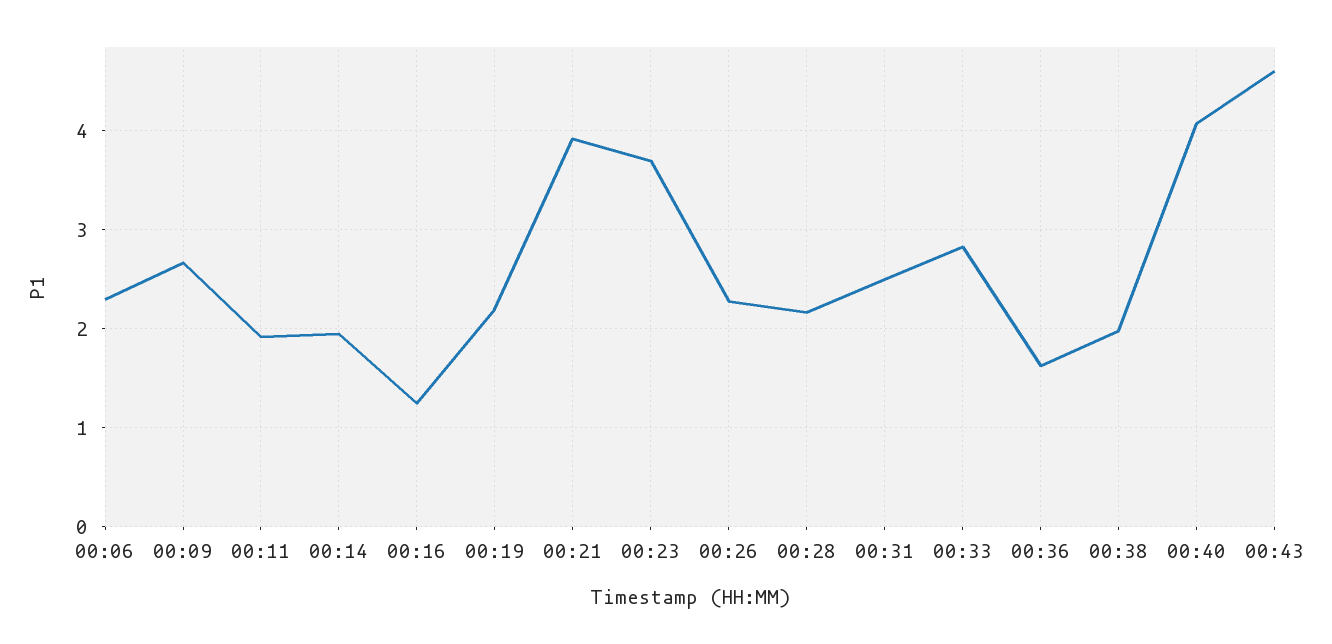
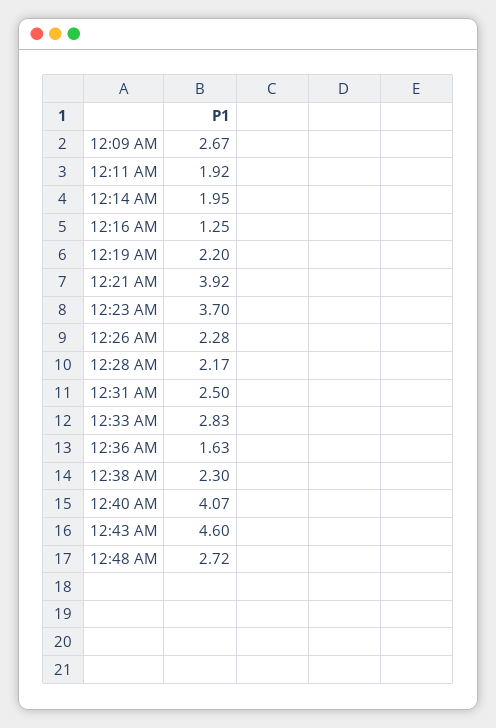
00:06: 2.3 -> none
00:38: 2 -> 2.3
12:48 AM: none -> 2.72

